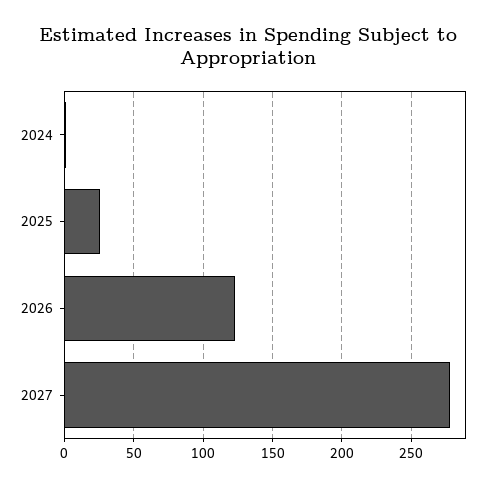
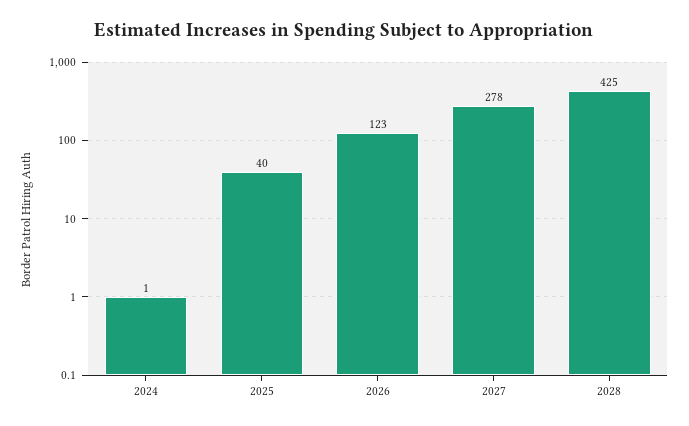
2025: 25 -> 40
2028: none -> 425

